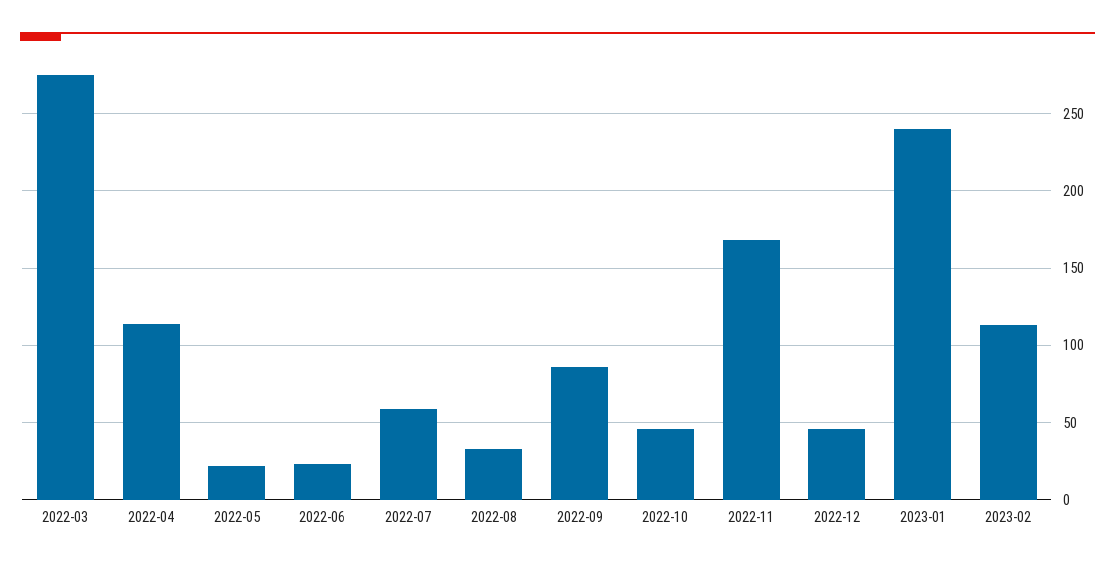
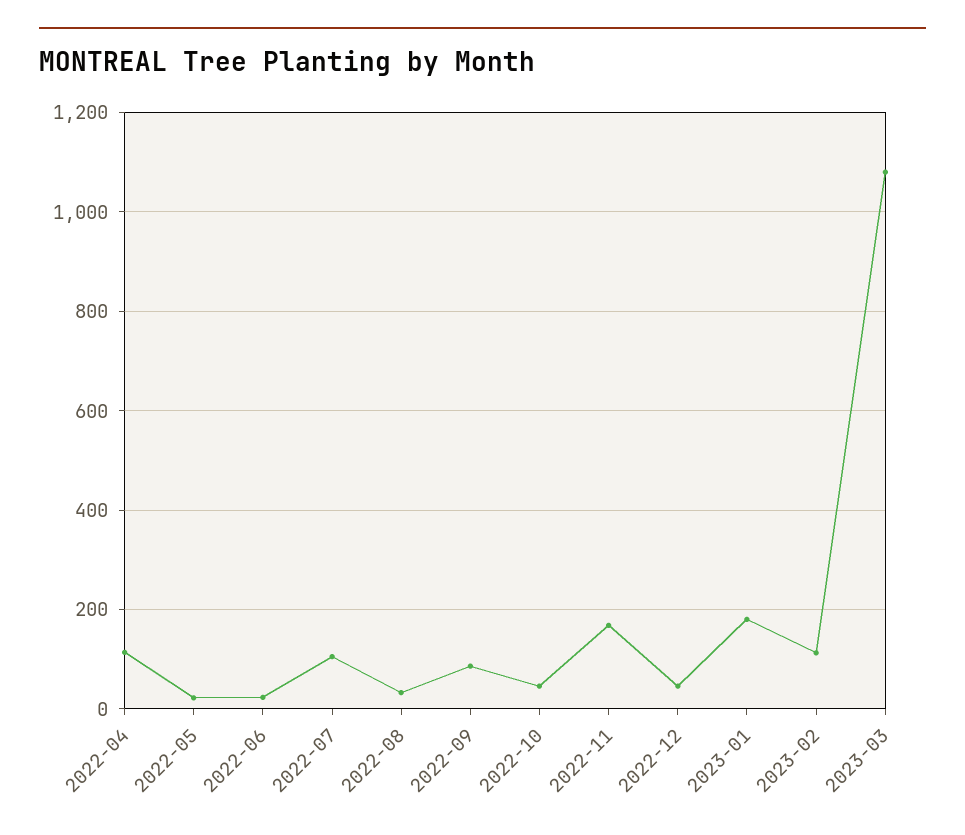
2022-03: 275 -> none
2022-07: 60 -> 100
2023-01: 240 -> 180
2023-03: none -> 1080

